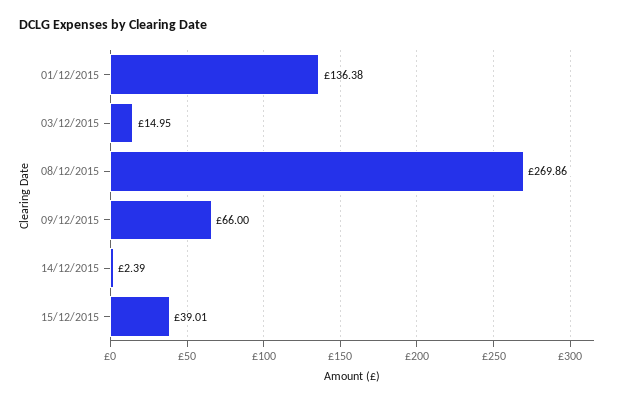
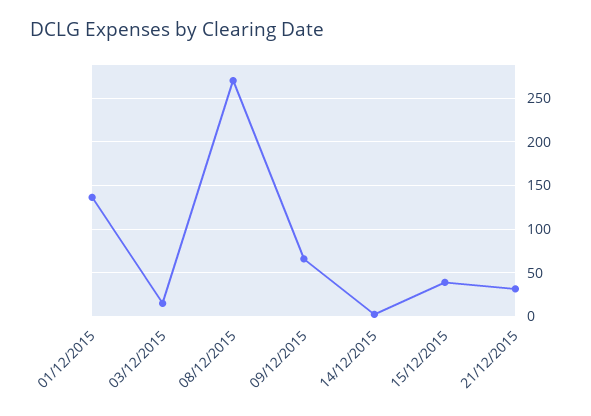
21/12/2015: none -> 30

